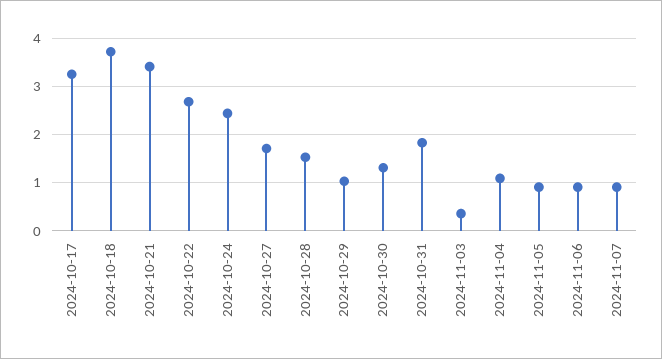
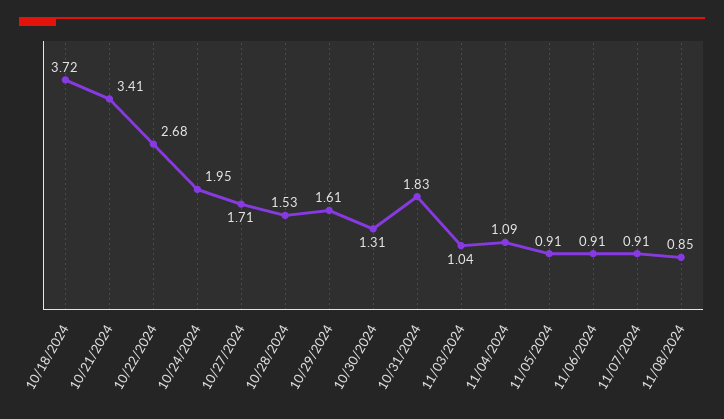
2024-10-17: 3.2 -> none
2024-10-24: 2.4 -> 1.95
2024-10-29: 1 -> 1.61
2024-11-03: 0.4 -> 1.04
11/08/2024: none -> 0.85

